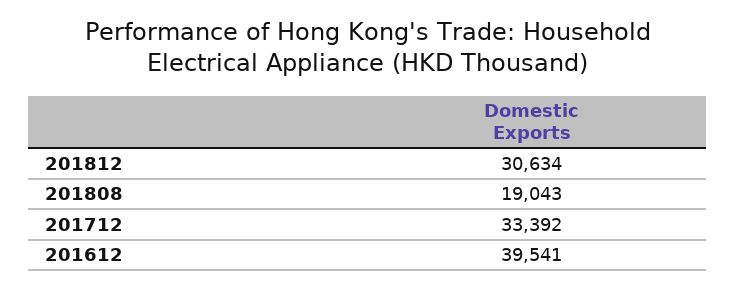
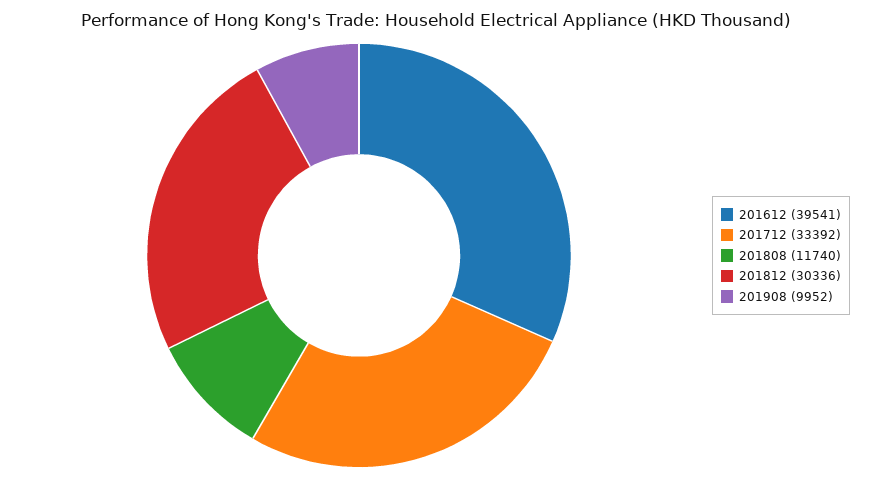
201812: 30634 -> 30336
201808: 19043 -> 11740
201908: none -> 9952

